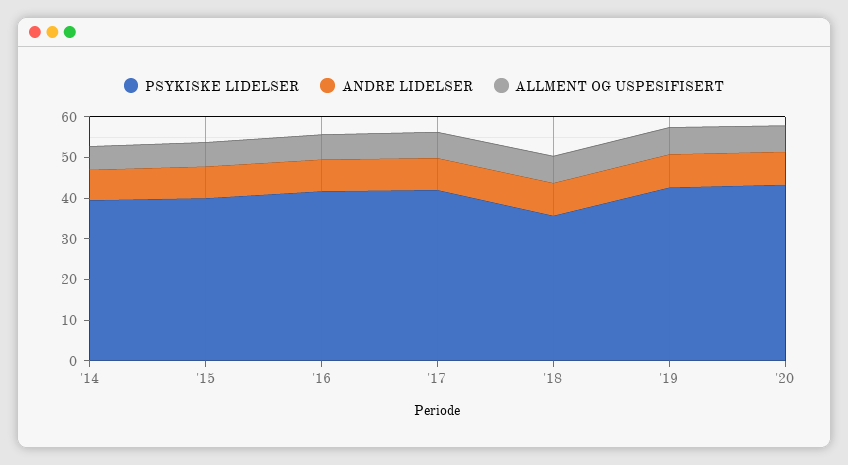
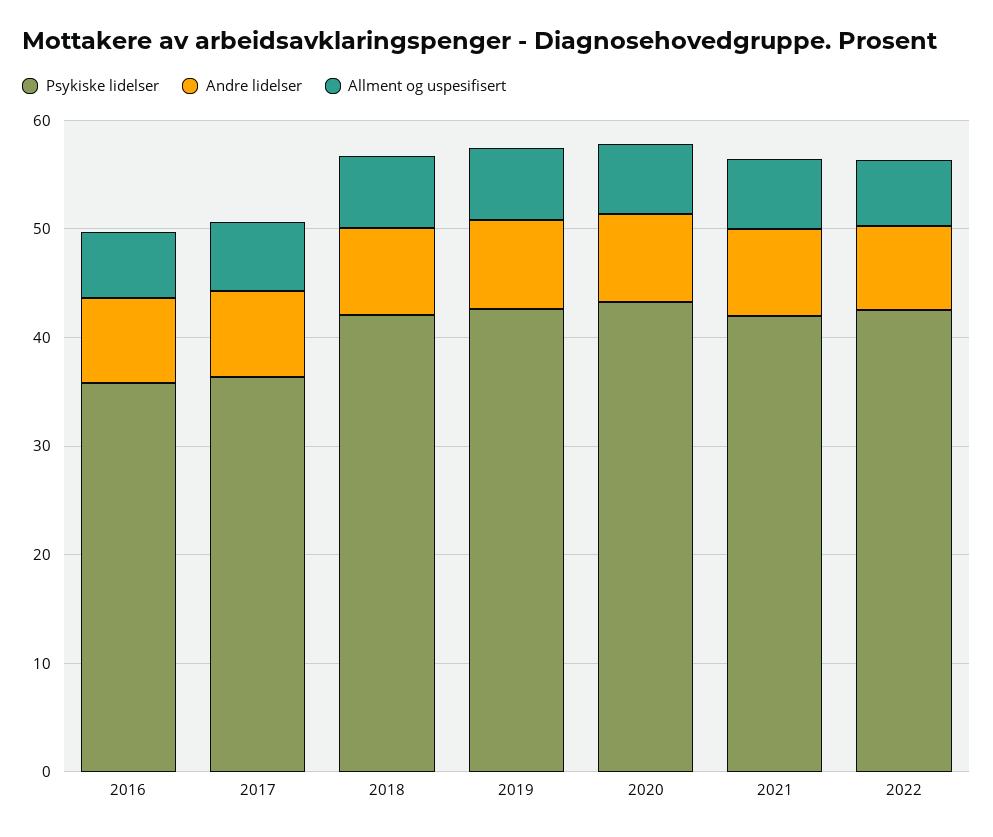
PSYKISKE LIDELSER, '14: 40 -> none
ANDRE LIDELSER, '14: 8 -> none
ALLMENT OG USPESIFISERT, '14: 6 -> none
PSYKISKE LIDELSER, '15: 40 -> none
ANDRE LIDELSER, '15: 8 -> none
ALLMENT OG USPESIFISERT, '15: 6 -> none
PSYKISKE LIDELSER, '16: 42 -> 36
PSYKISKE LIDELSER, '17: 42 -> 36
PSYKISKE LIDELSER, '18: 36 -> 42
PSYKISKE LIDELSER, 2021: none -> 42
ANDRE LIDELSER, 2021: none -> 8
ALLMENT OG USPESIFISERT, 2021: none -> 6
PSYKISKE LIDELSER, 2022: none -> 42
ANDRE LIDELSER, 2022: none -> 8
ALLMENT OG USPESIFISERT, 2022: none -> 6

